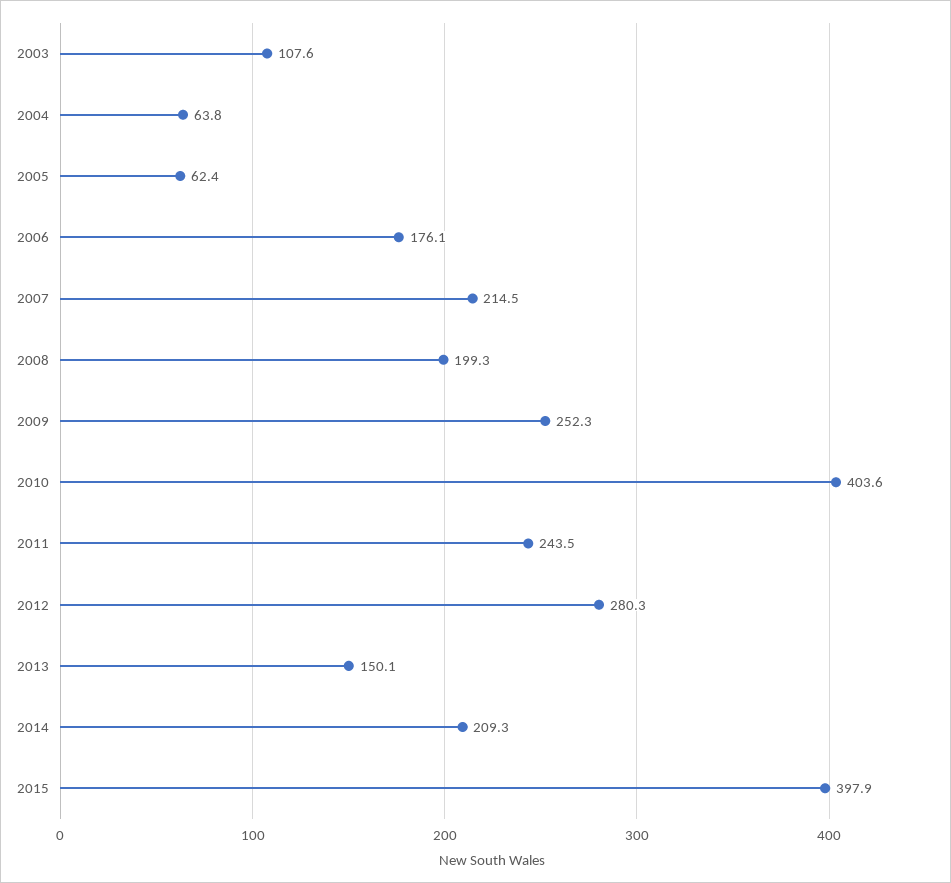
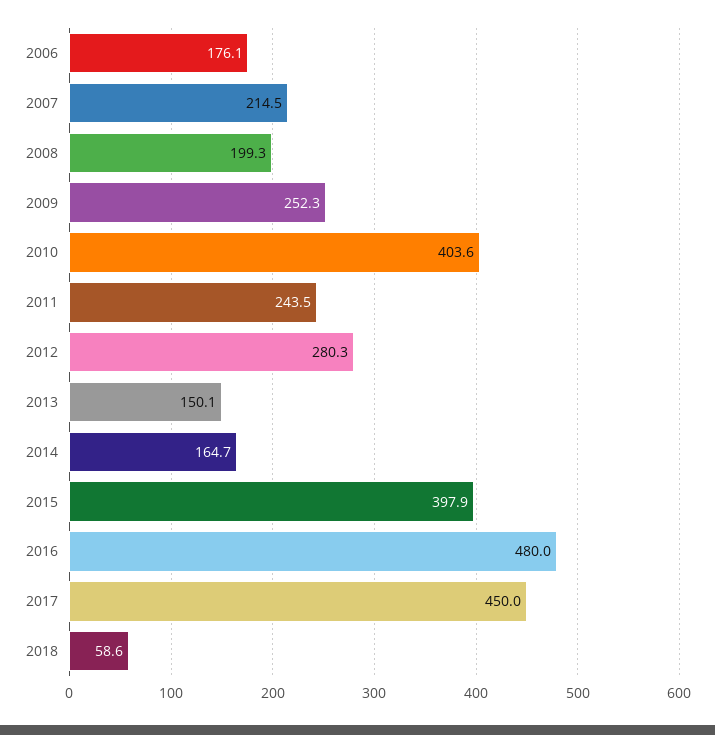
2003: 107.6 -> none
2004: 63.8 -> none
2005: 62.4 -> none
2014: 209.3 -> 164.7
2016: none -> 480
2017: none -> 450
2018: none -> 58.6

